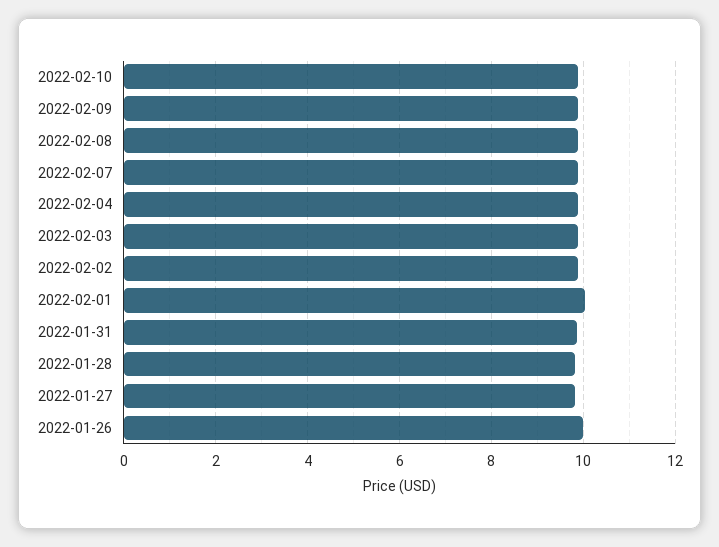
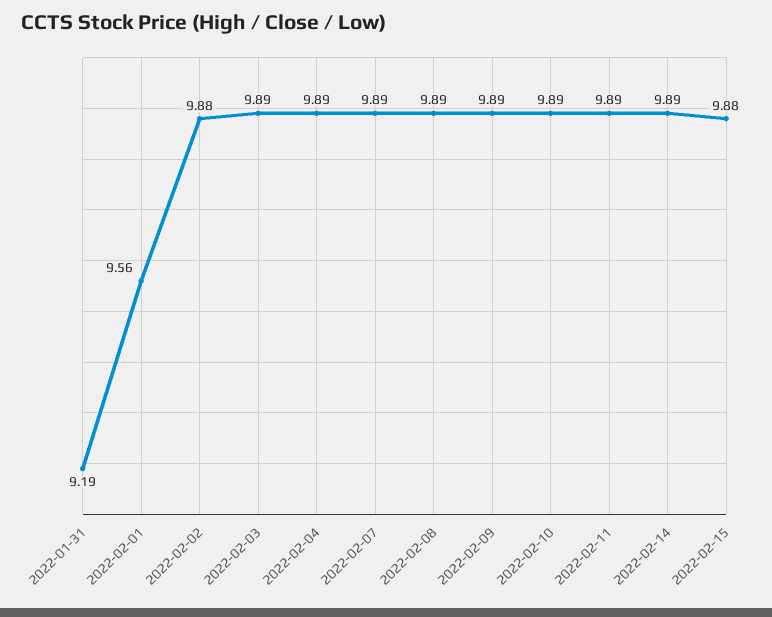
2022-02-01: 10 -> 9.56
2022-01-31: 9.8 -> 9.19
2022-01-28: 9.8 -> none
2022-01-27: 9.8 -> none
2022-01-26: 10 -> none
2022-02-11: none -> 9.89
2022-02-14: none -> 9.89
2022-02-15: none -> 9.88

